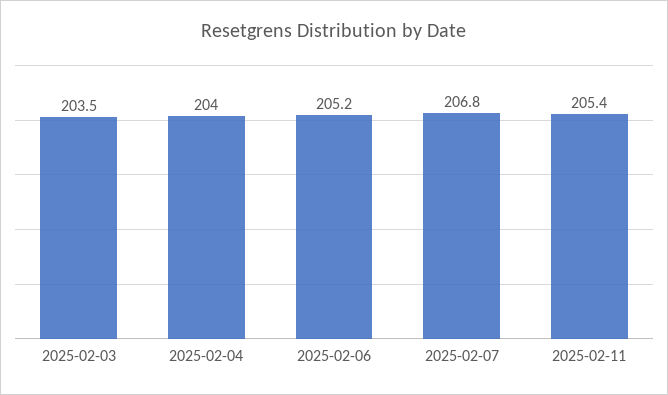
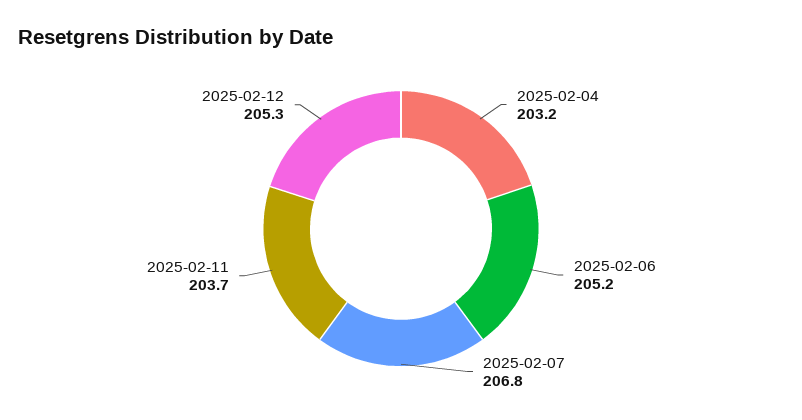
2025-02-03: 203.5 -> none
2025-02-04: 204 -> 203.2
2025-02-11: 205.4 -> 203.7
2025-02-12: none -> 205.3

